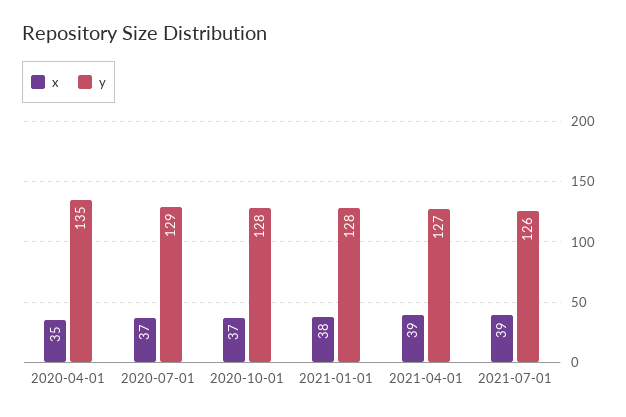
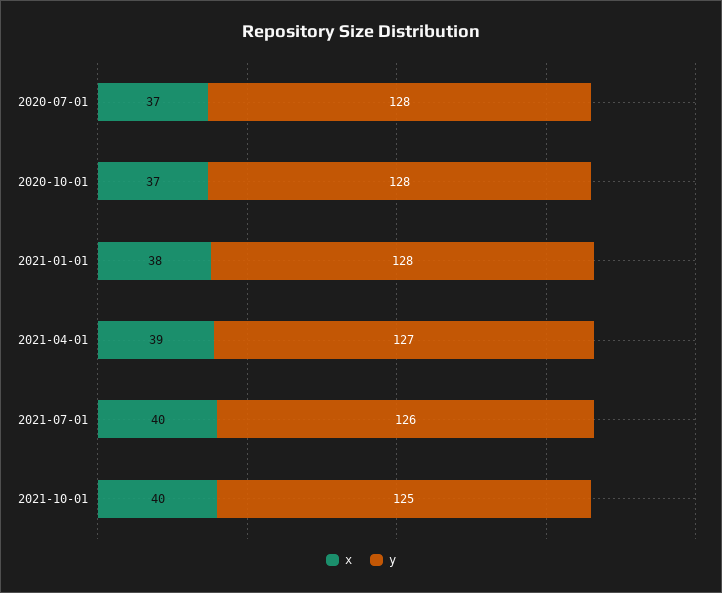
x, 2020-04-01: 35 -> none
y, 2020-04-01: 135 -> none
y, 2020-07-01: 129 -> 128
x, 2021-07-01: 39 -> 40
x, 2021-10-01: none -> 40
y, 2021-10-01: none -> 125

